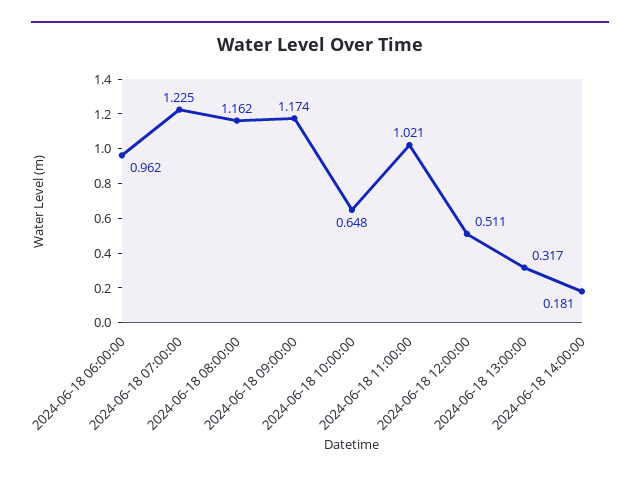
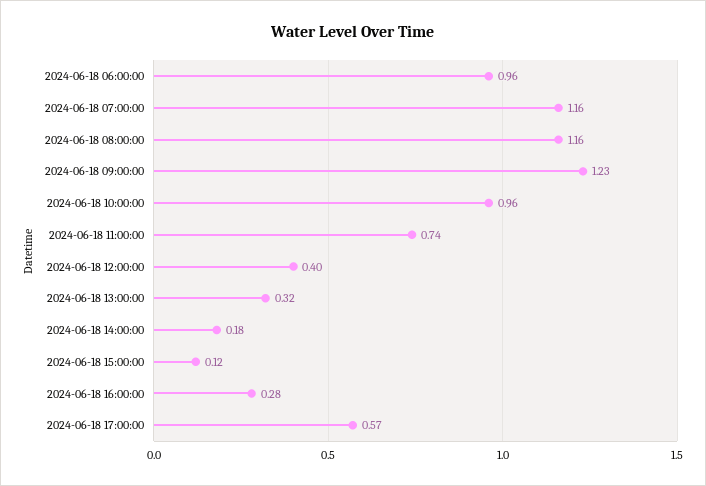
2024-06-18 07:00:00: 1.225 -> 1.16
2024-06-18 09:00:00: 1.174 -> 1.23
2024-06-18 10:00:00: 0.648 -> 0.96
2024-06-18 11:00:00: 1.021 -> 0.74
2024-06-18 12:00:00: 0.511 -> 0.4
2024-06-18 15:00:00: none -> 0.12
2024-06-18 16:00:00: none -> 0.28
2024-06-18 17:00:00: none -> 0.57

